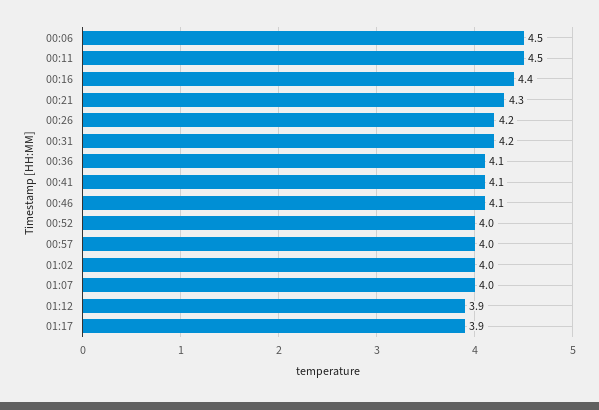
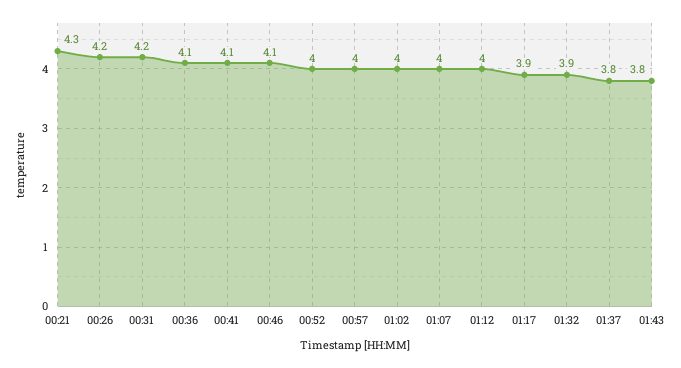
00:06: 4.5 -> none
00:11: 4.5 -> none
00:16: 4.4 -> none
01:12: 3.9 -> 4
01:32: none -> 3.9
01:37: none -> 3.8
01:43: none -> 3.8

